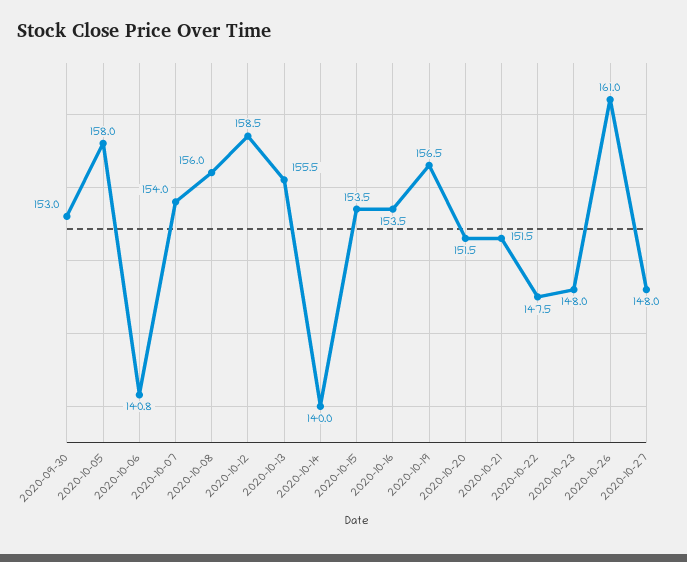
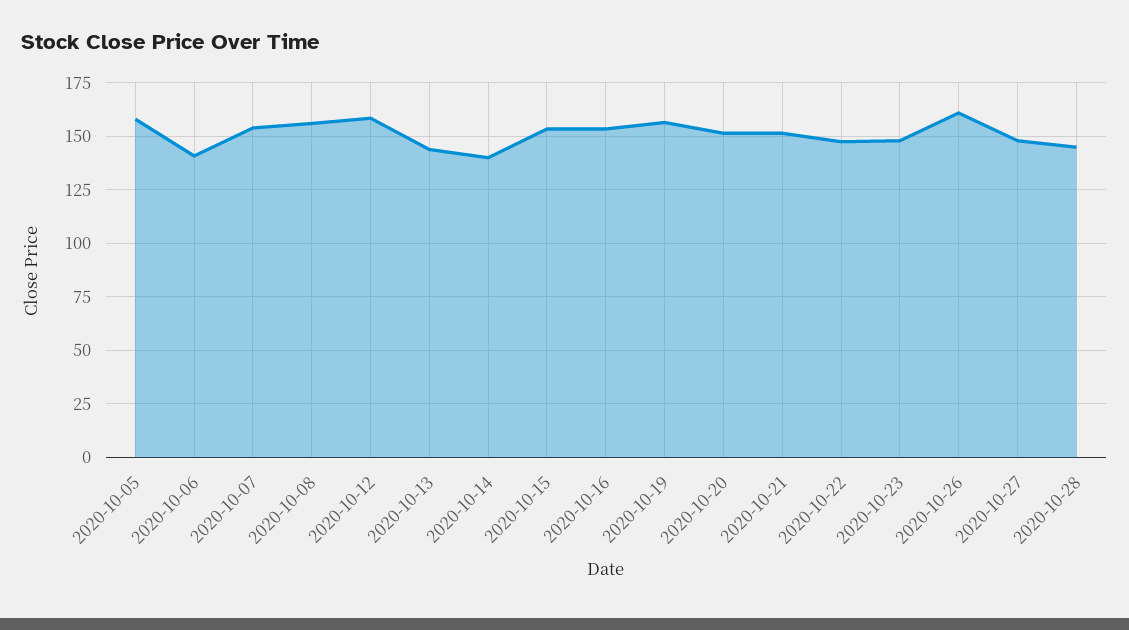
2020-09-30: 153 -> none
2020-10-13: 155.5 -> 145
2020-10-28: none -> 145

